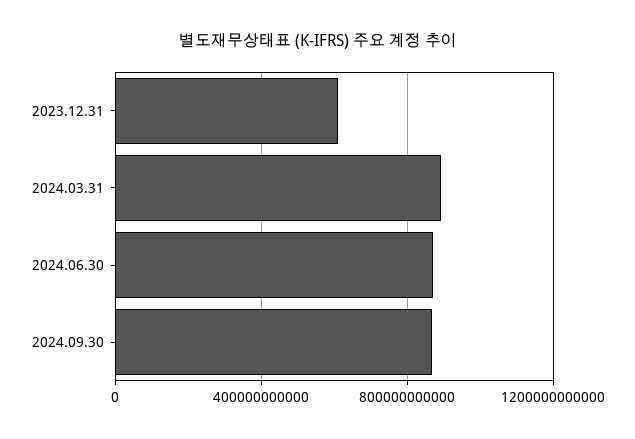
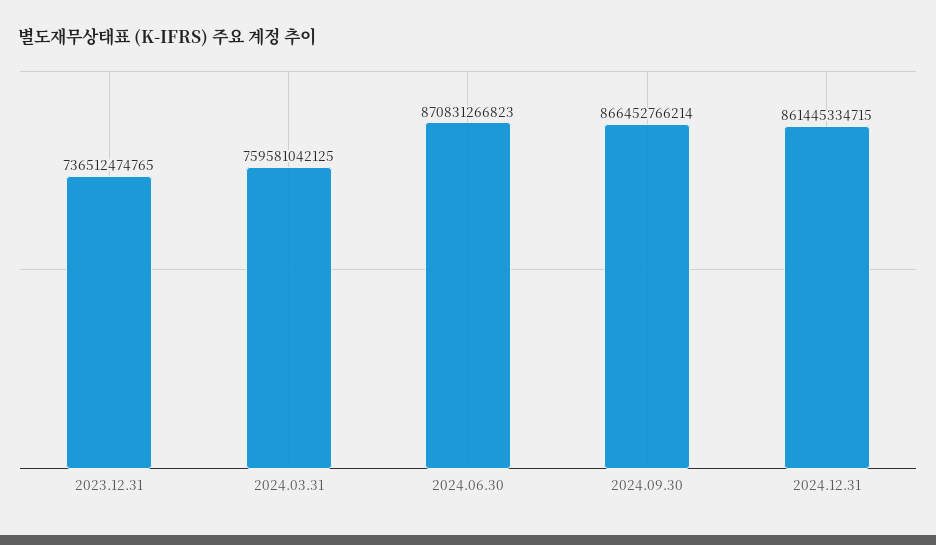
2023.12.31: 600000000000 -> 736512474765
2024.03.31: 900000000000 -> 759581042125
2024.12.31: none -> 861445334715

